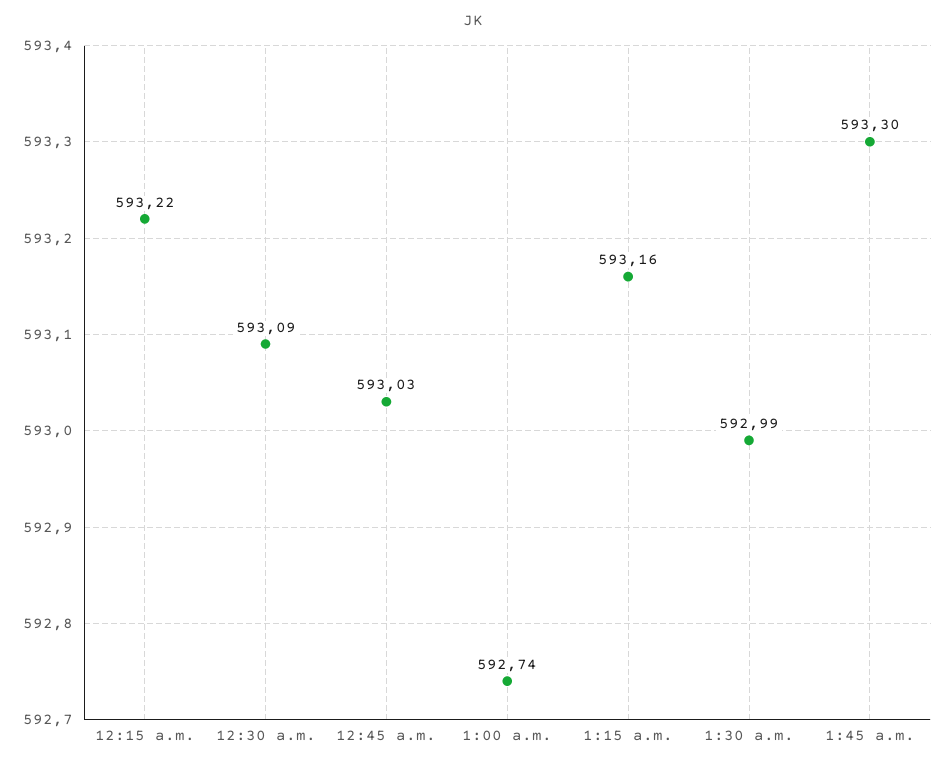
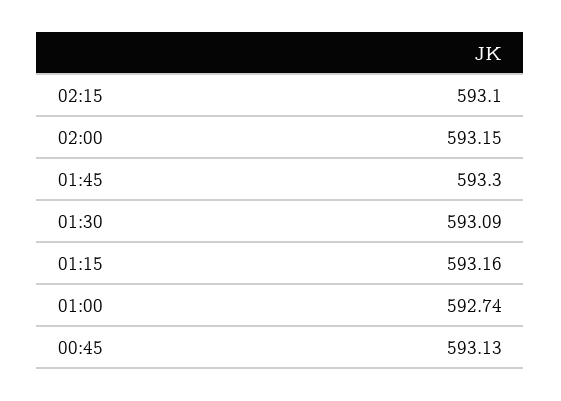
12:15 a.m.: 593.22 -> none
12:30 a.m.: 593.09 -> none
12:45 a.m.: 593.03 -> 593.13
1:30 a.m.: 592.99 -> 593.09
02:15: none -> 593.1
02:00: none -> 593.15

